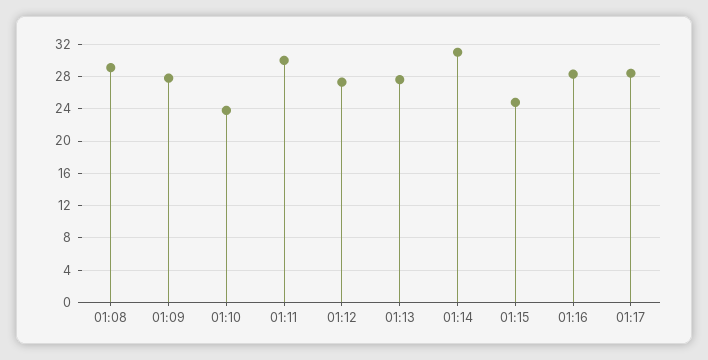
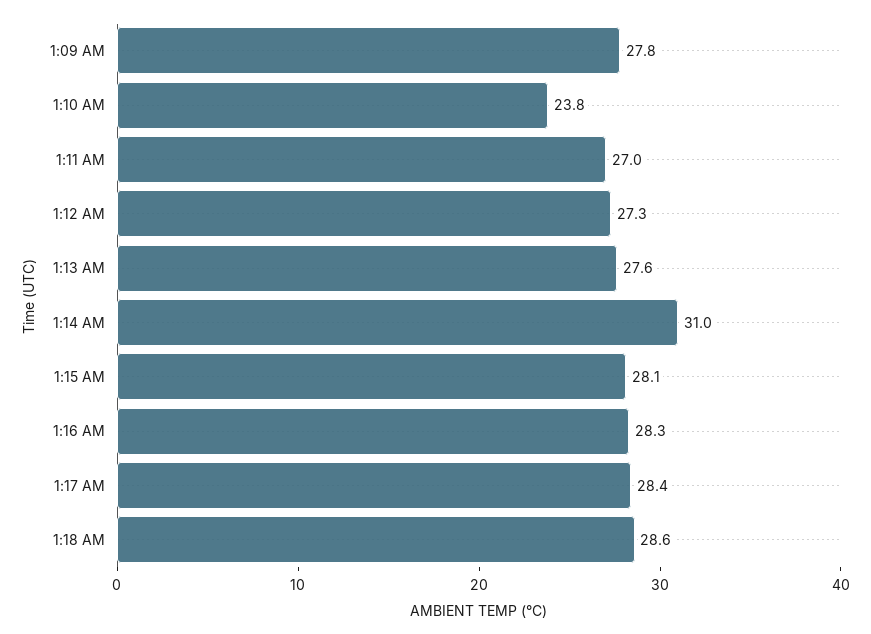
01:08: 29 -> none
01:11: 30 -> 27
01:15: 25 -> 28.1
1:18 AM: none -> 28.6

